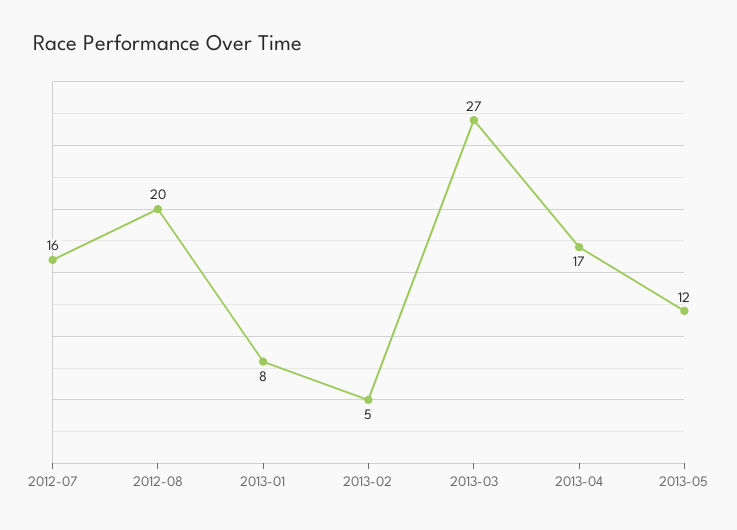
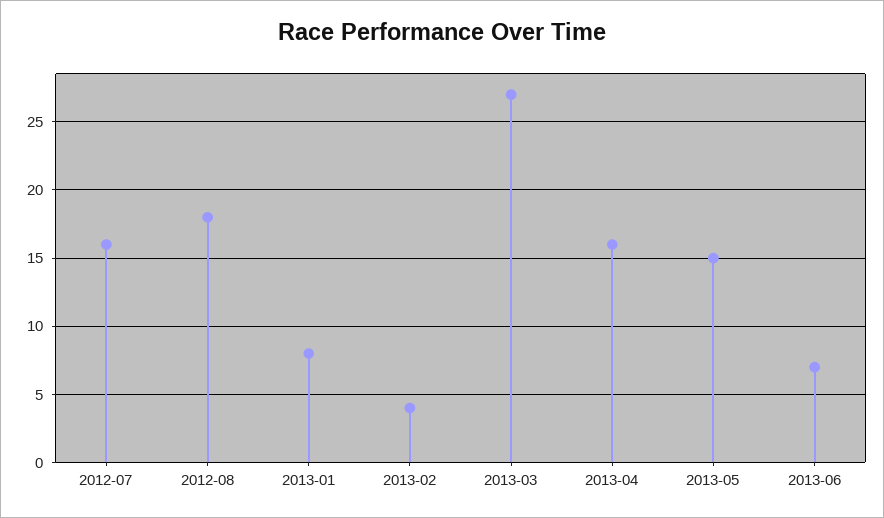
2012-08: 20 -> 18
2013-02: 5 -> 4
2013-04: 17 -> 16
2013-05: 12 -> 15
2013-06: none -> 7

